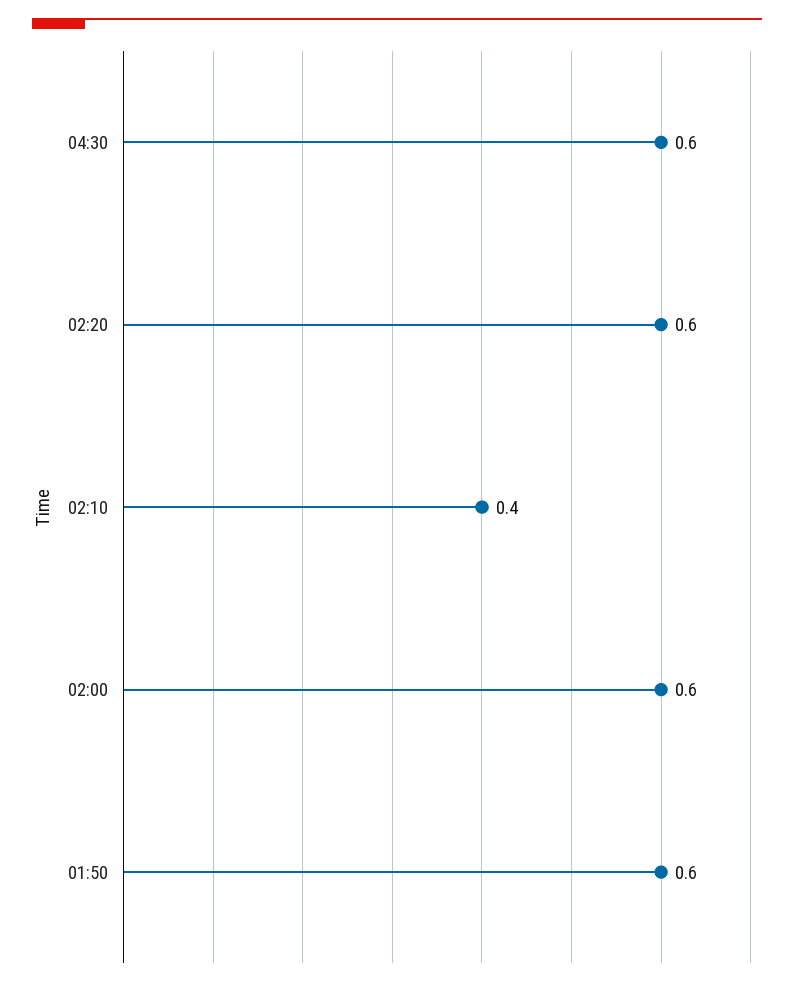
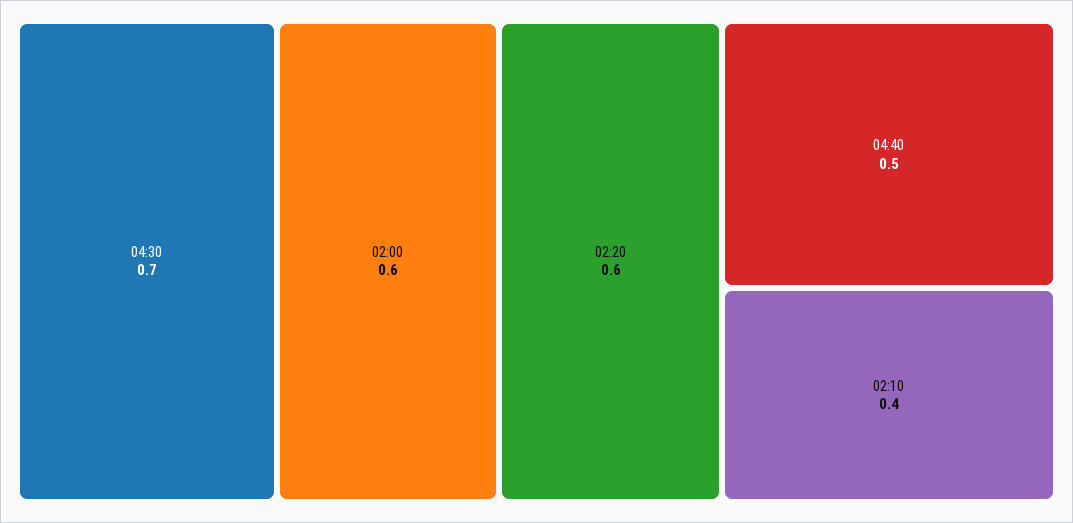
04:30: 0.6 -> 0.7
01:50: 0.6 -> none
04:40: none -> 0.5

